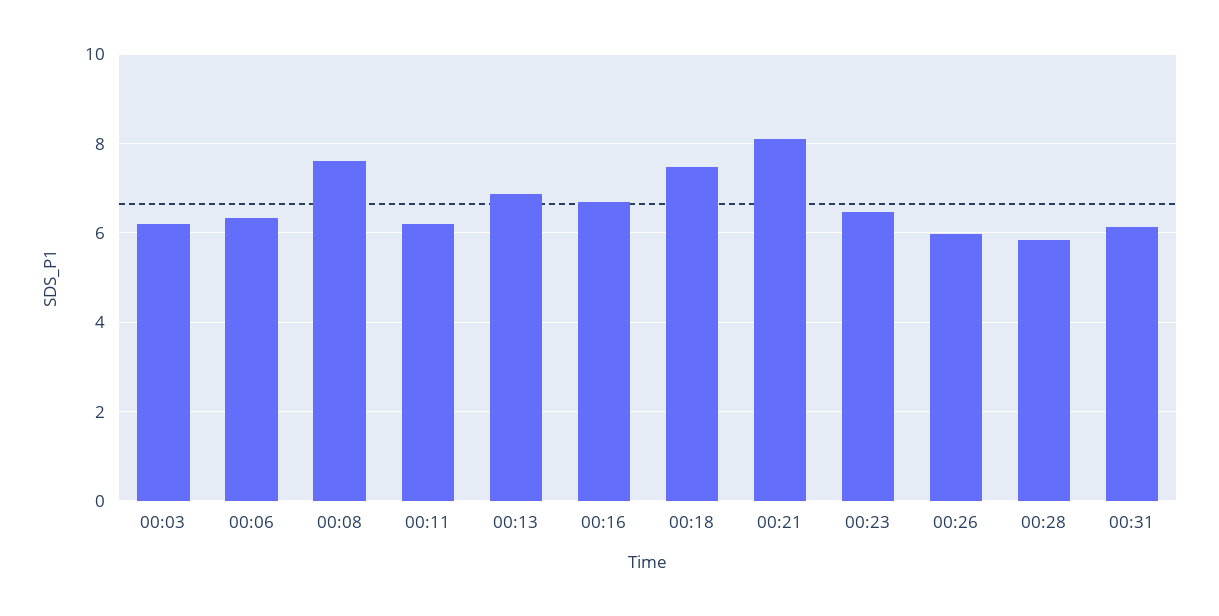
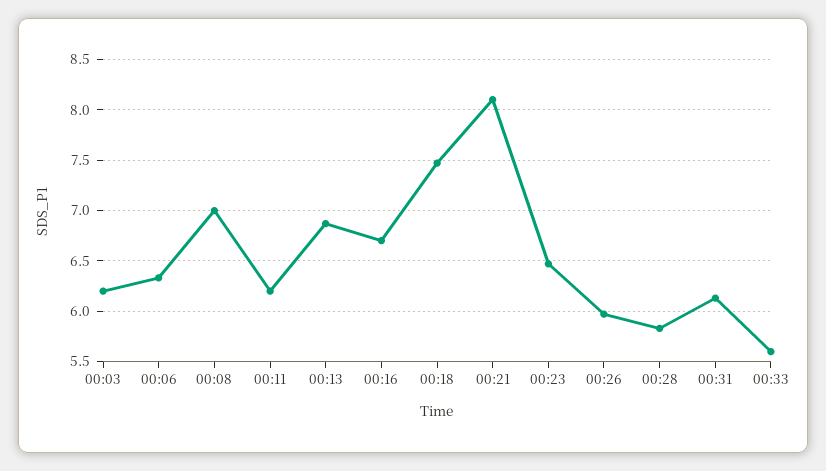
00:08: 7.6 -> 7
00:33: none -> 5.6

